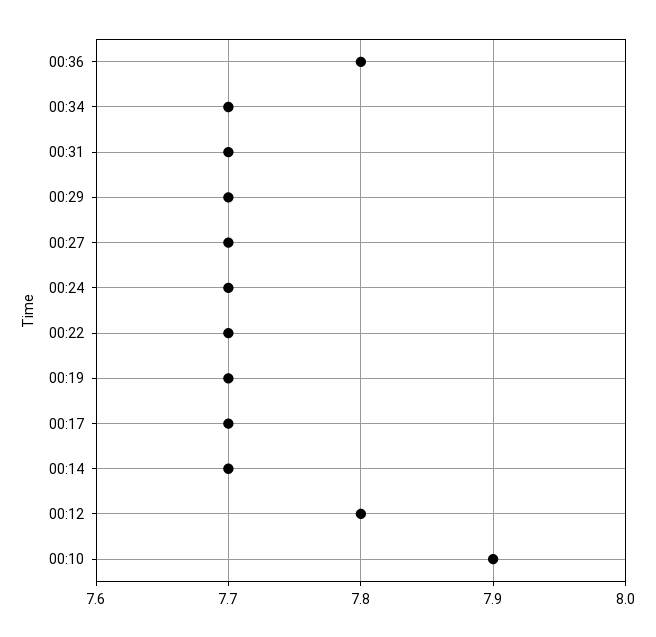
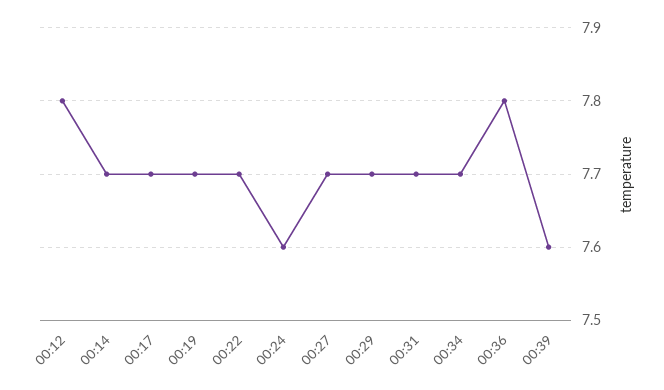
00:24: 7.7 -> 7.6
00:10: 7.9 -> none
00:39: none -> 7.6

